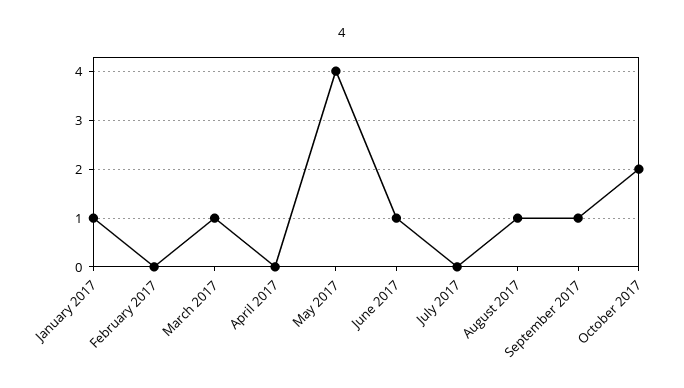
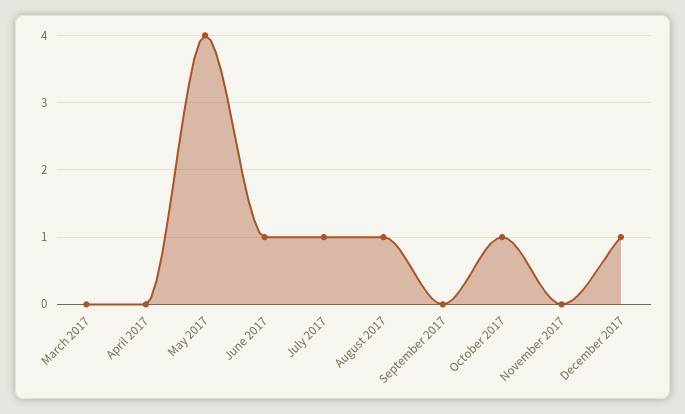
January 2017: 1 -> none
February 2017: 0 -> none
March 2017: 1 -> 0
July 2017: 0 -> 1
September 2017: 1 -> 0
October 2017: 2 -> 1
November 2017: none -> 0
December 2017: none -> 1

